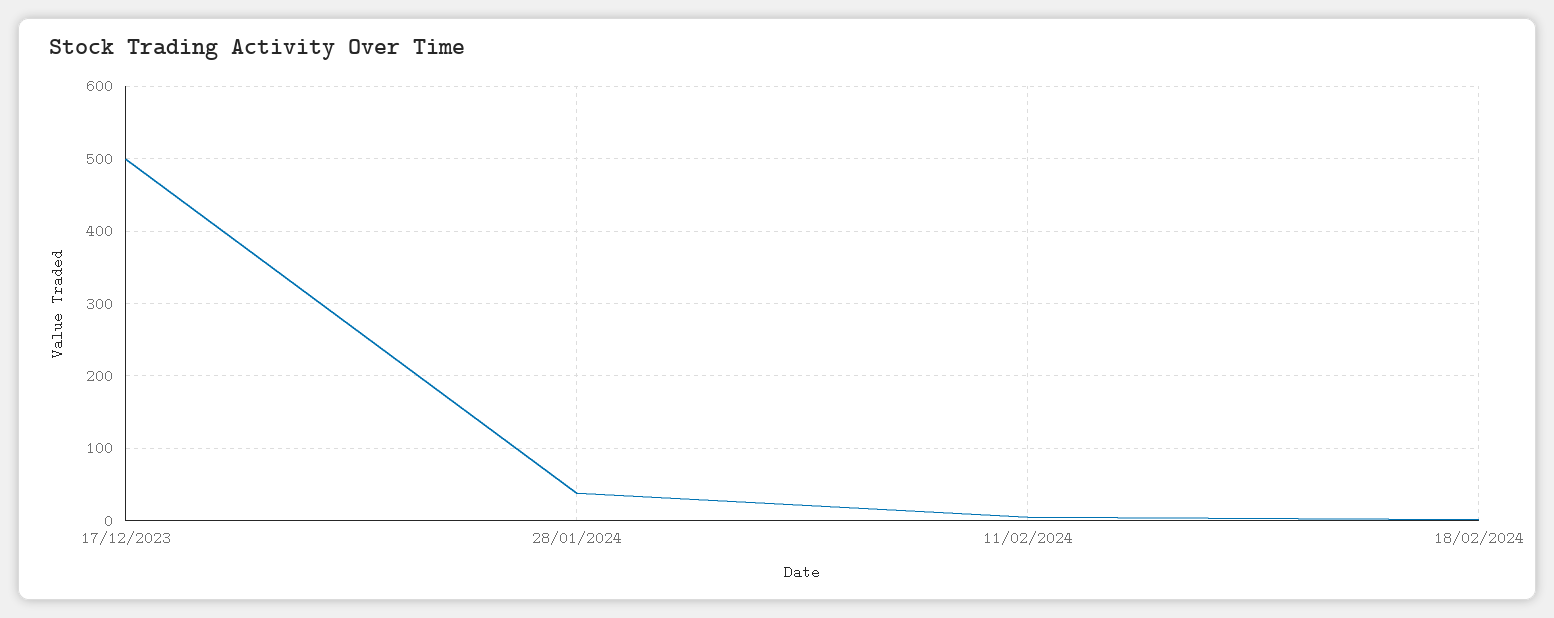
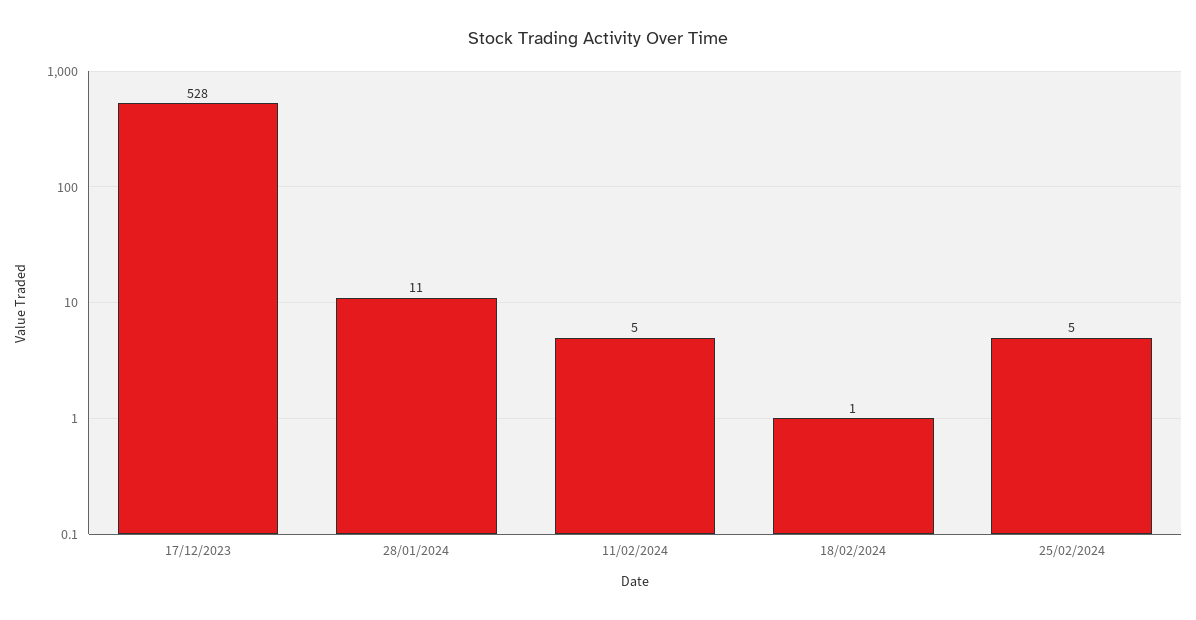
17/12/2023: 500 -> 528
28/01/2024: 40 -> 11
25/02/2024: none -> 5

